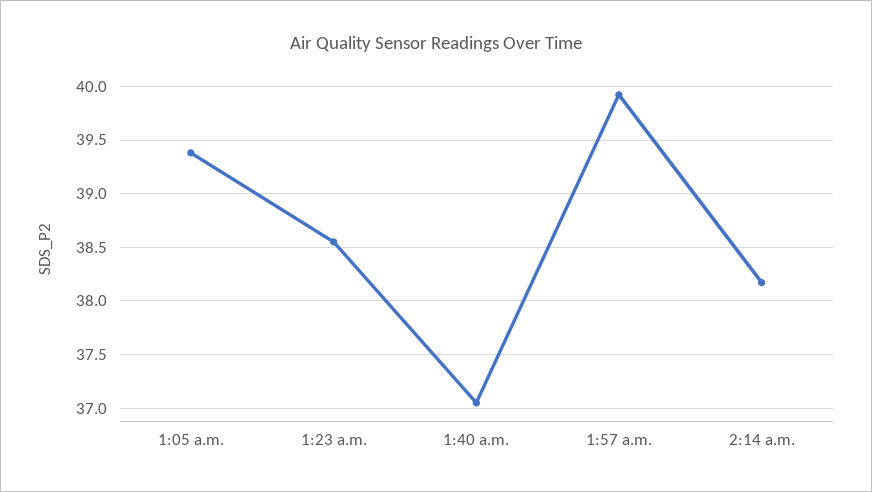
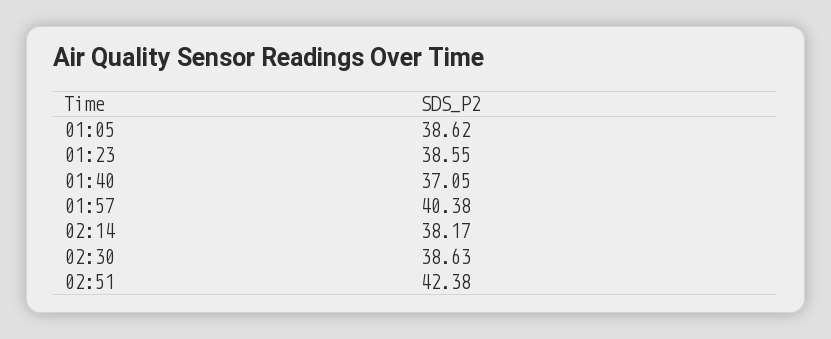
1:05 a.m.: 39.4 -> 38.62
1:57 a.m.: 39.9 -> 40.38
02:30: none -> 38.63
02:51: none -> 42.38

